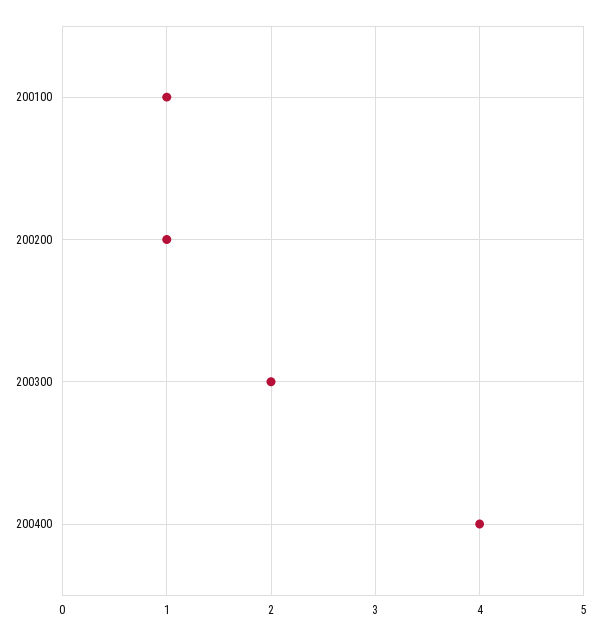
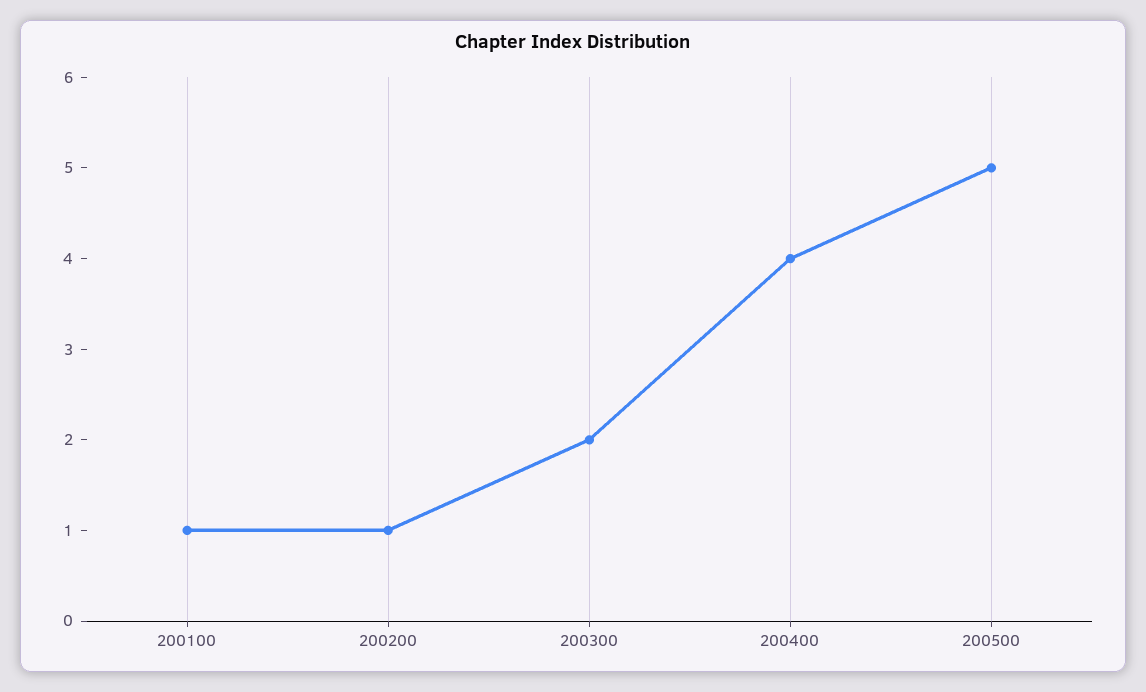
200500: none -> 5

